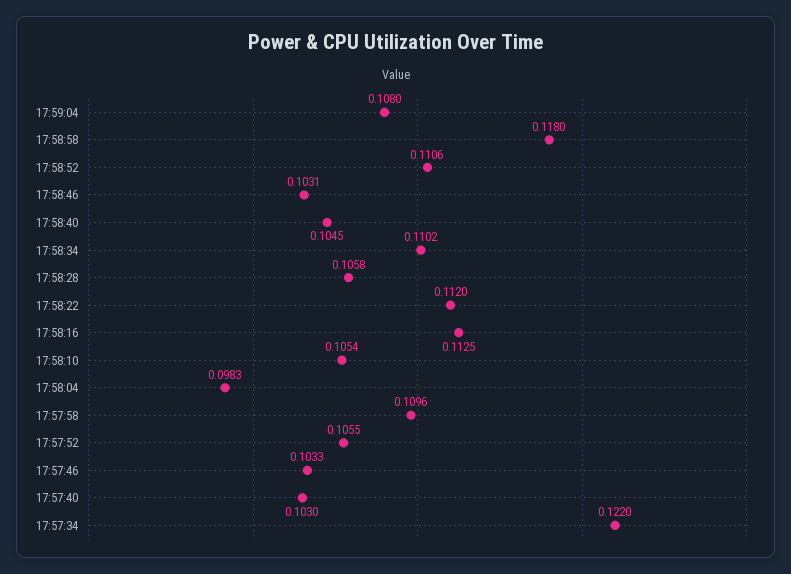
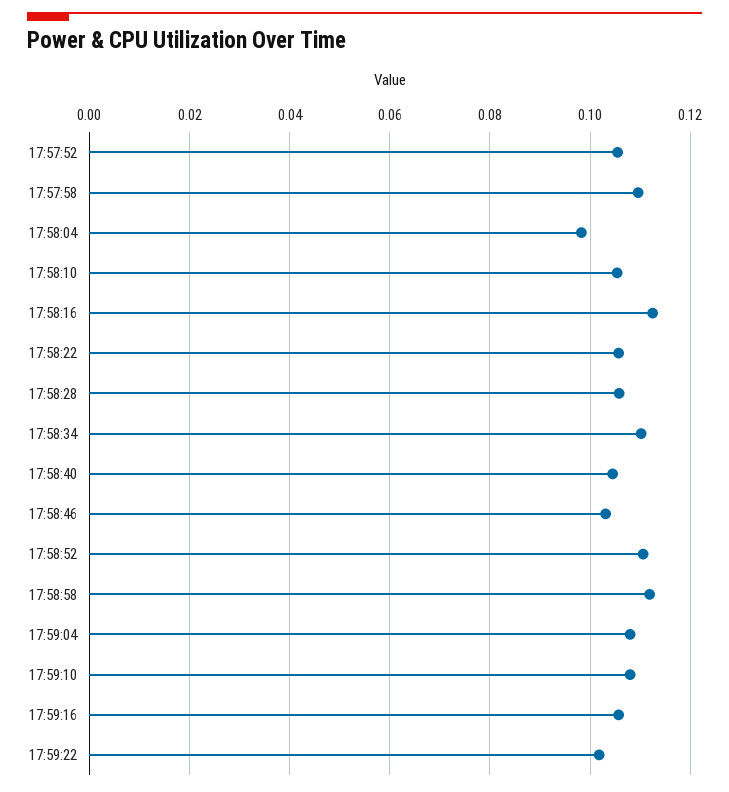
17:58:58: 0.118 -> 0.112
17:58:22: 0.112 -> 0.106
17:57:46: 0.1033 -> none
17:57:40: 0.103 -> none
17:57:34: 0.122 -> none
17:59:10: none -> 0.108
17:59:16: none -> 0.106
17:59:22: none -> 0.102

